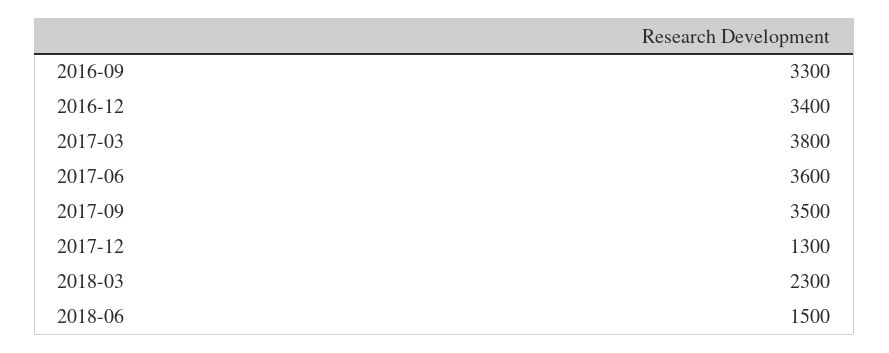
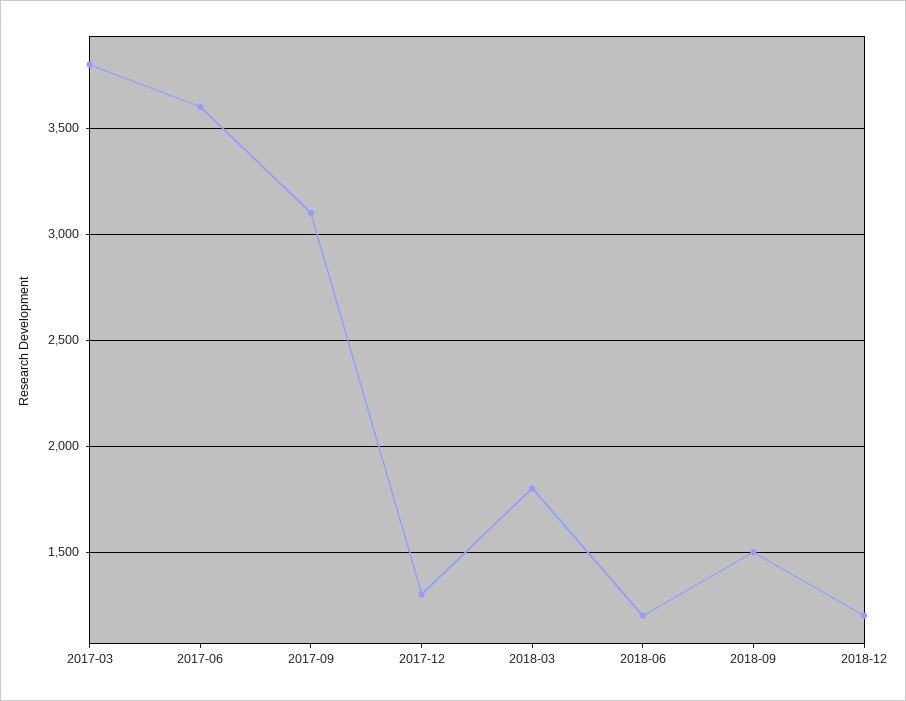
2016-09: 3300 -> none
2016-12: 3400 -> none
2017-09: 3500 -> 3100
2018-03: 2300 -> 1800
2018-06: 1500 -> 1200
2018-09: none -> 1500
2018-12: none -> 1200

